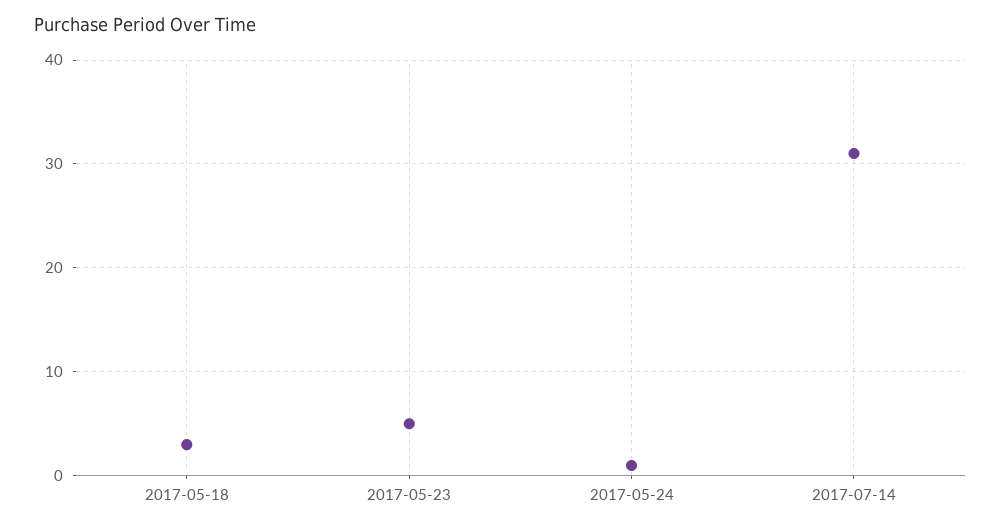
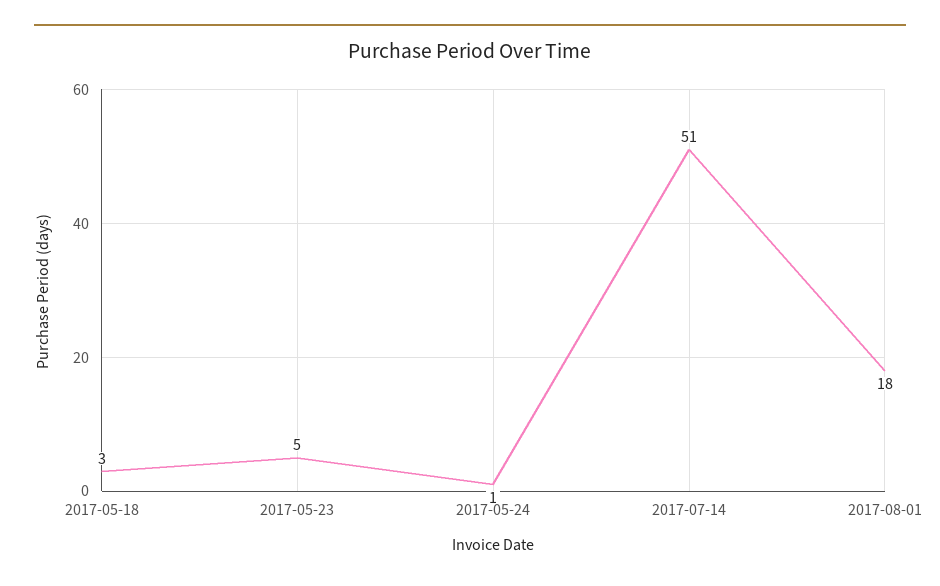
2017-07-14: 31 -> 51
2017-08-01: none -> 18

